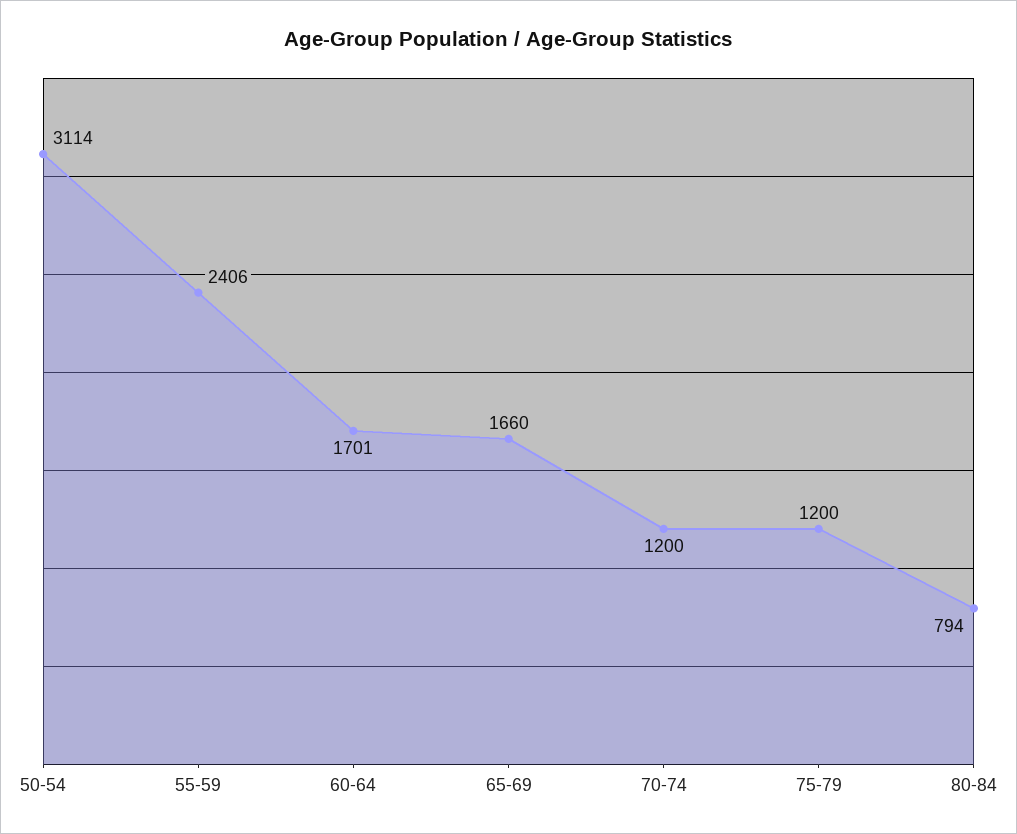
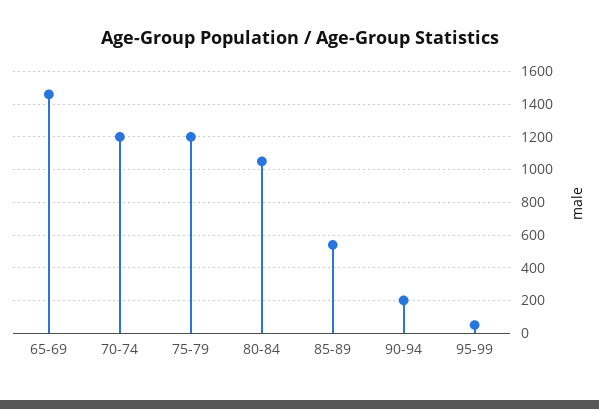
50-54: 3114 -> none
55-59: 2406 -> none
60-64: 1701 -> none
65-69: 1660 -> 1450
80-84: 794 -> 1050
85-89: none -> 550
90-94: none -> 200
95-99: none -> 50

